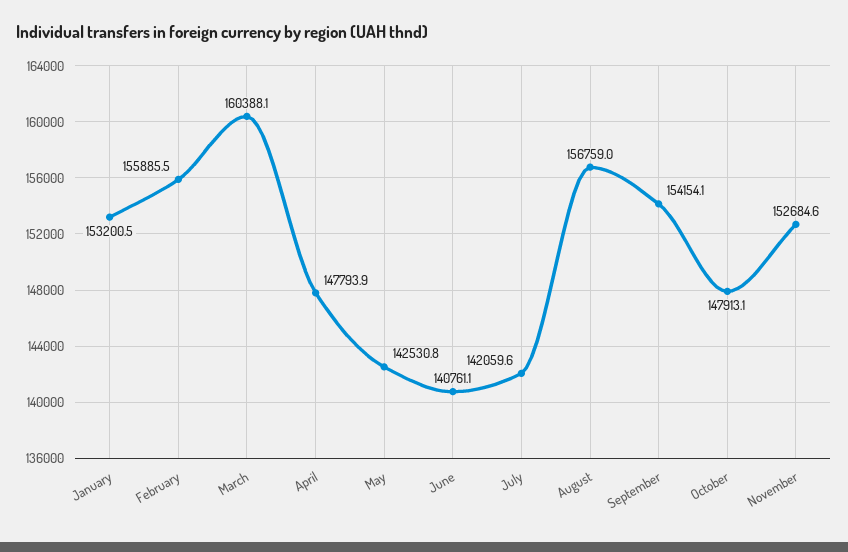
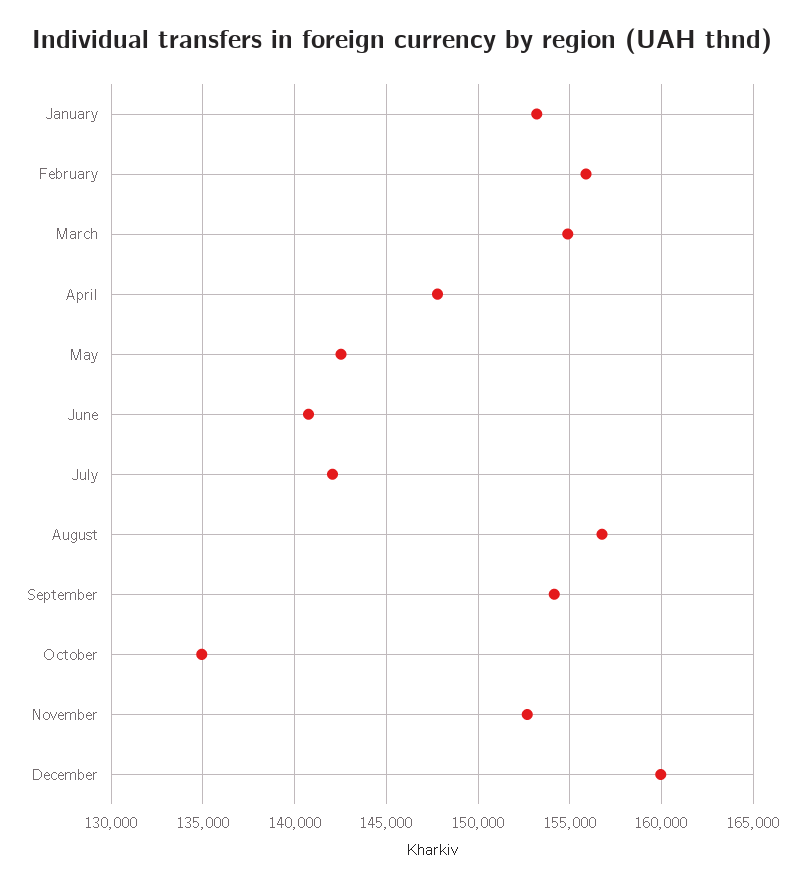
March: 160388.1 -> 155000
October: 147913.1 -> 135000
December: none -> 160000

